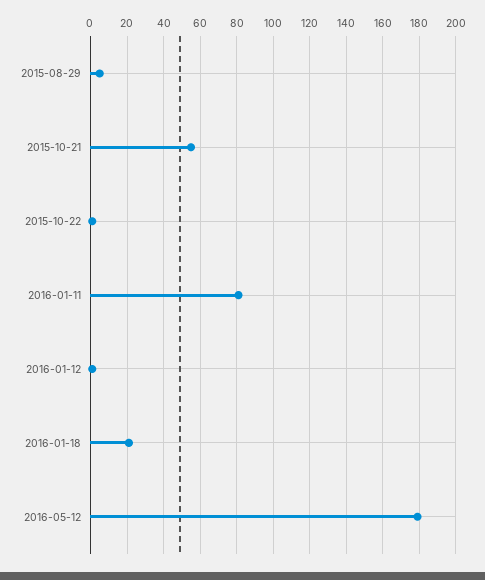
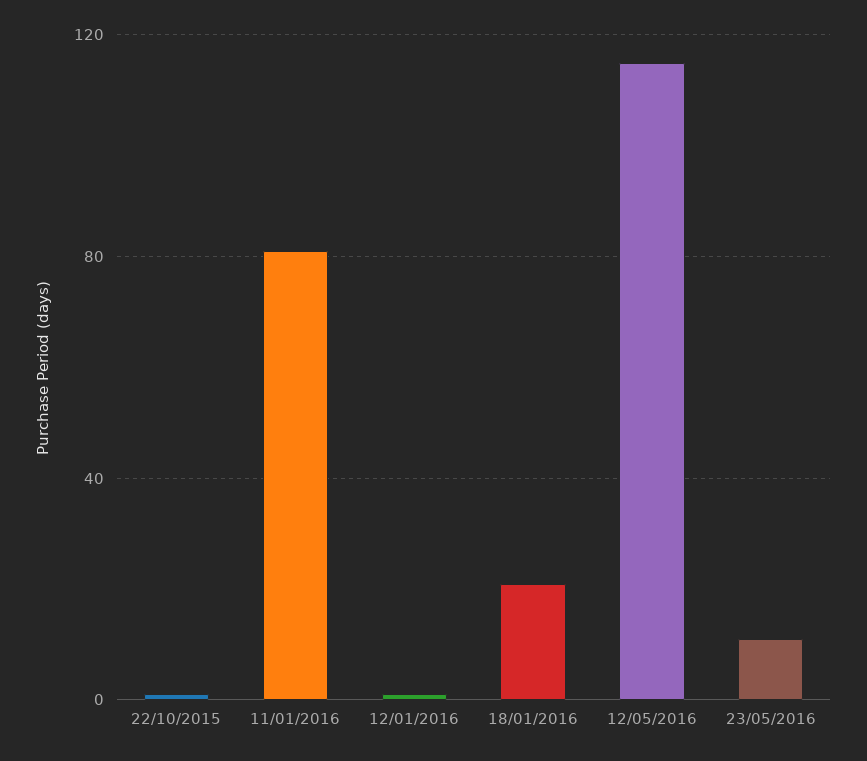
2015-08-29: 5 -> none
2015-10-21: 55 -> none
2016-05-12: 180 -> 115
23/05/2016: none -> 10

